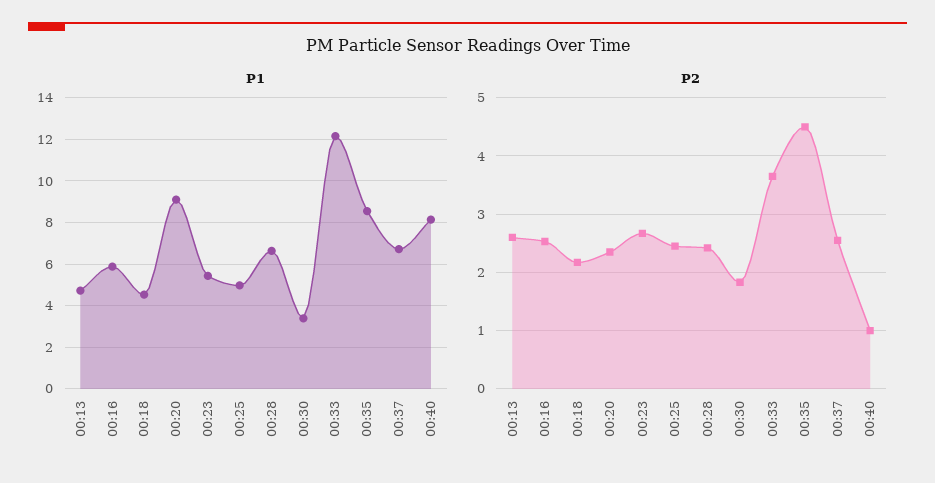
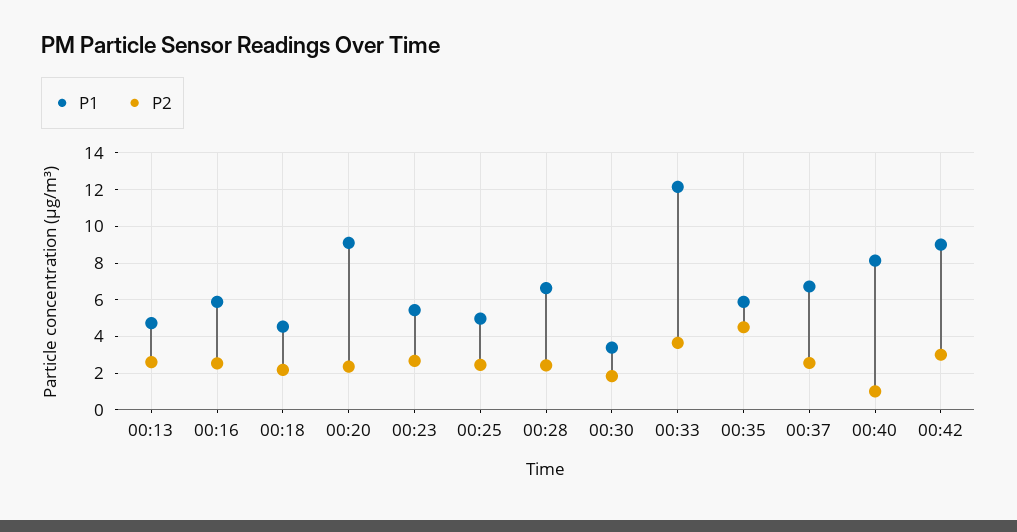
P1, 00:35: 8.5 -> 6
P1, 00:42: none -> 9
P2, 00:42: none -> 3

